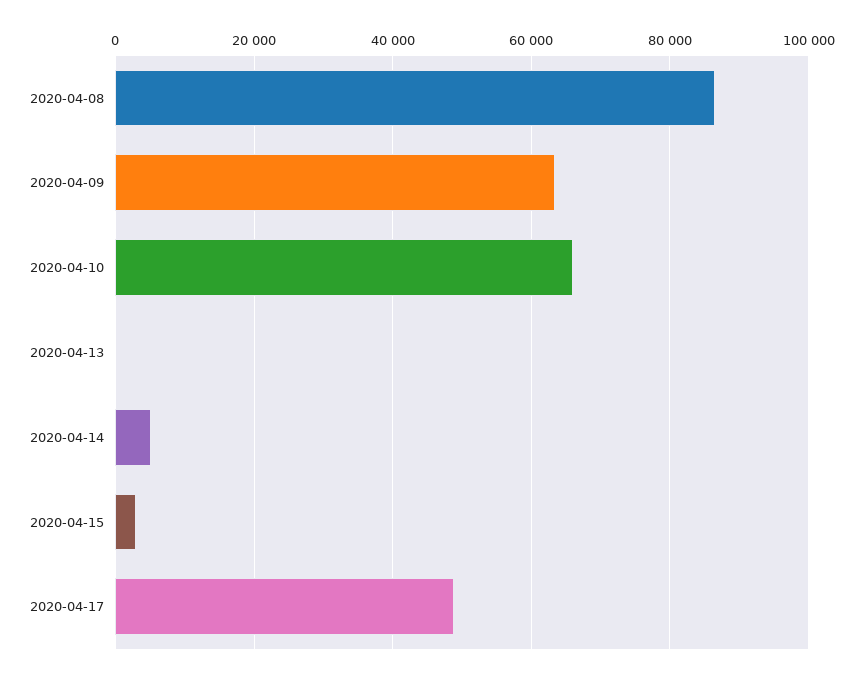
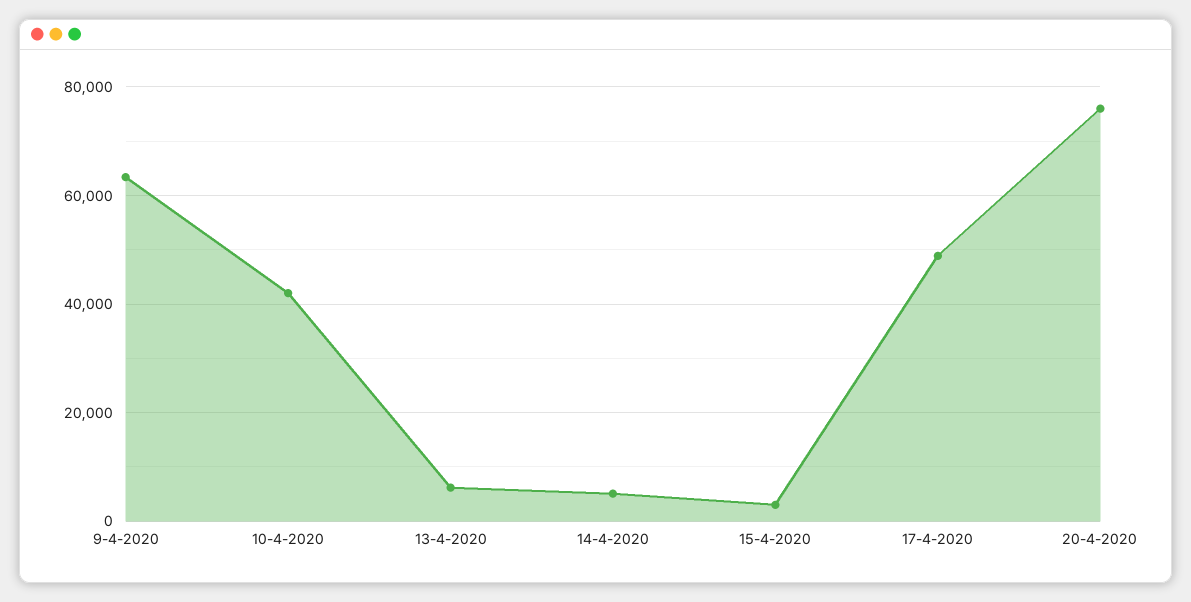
2020-04-08: 86000 -> none
2020-04-10: 66000 -> 42000
2020-04-13: 0 -> 6000
20-4-2020: none -> 76000

